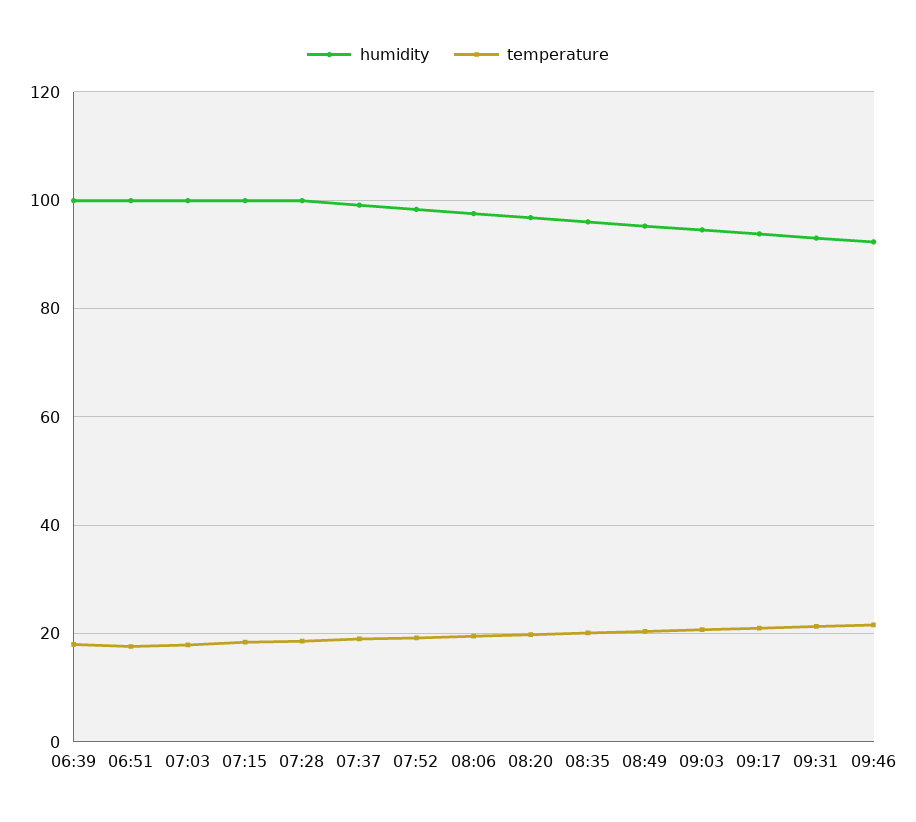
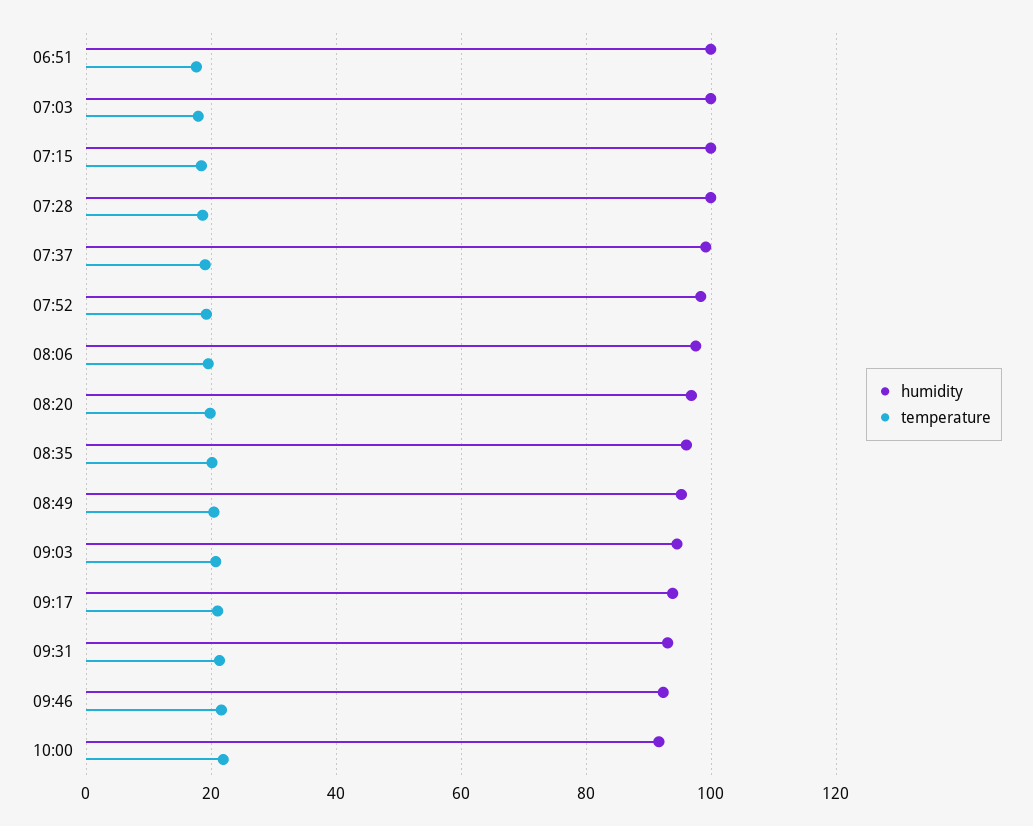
humidity, 06:39: 100 -> none
temperature, 06:39: 18 -> none
humidity, 10:00: none -> 92
temperature, 10:00: none -> 22

